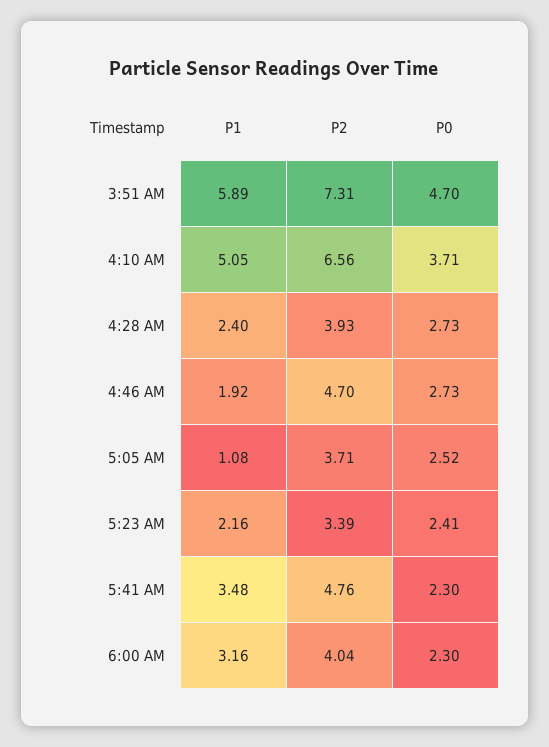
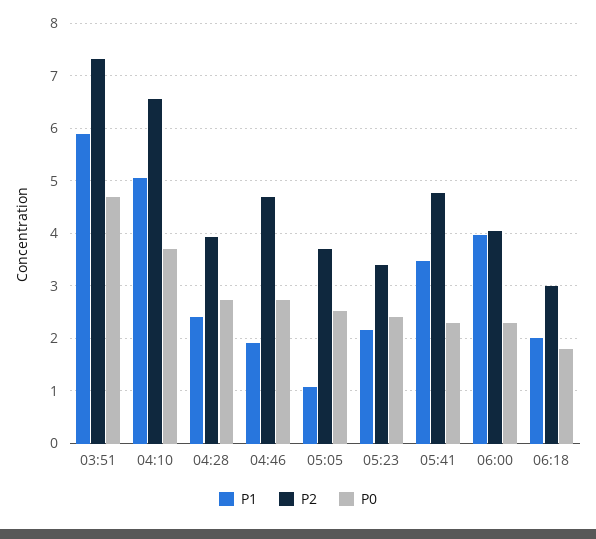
P1, 6:00 AM: 3.16 -> 4
P1, 06:18: none -> 2
P2, 06:18: none -> 3
P0, 06:18: none -> 1.8

